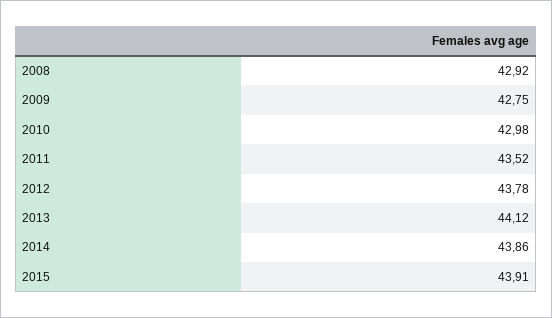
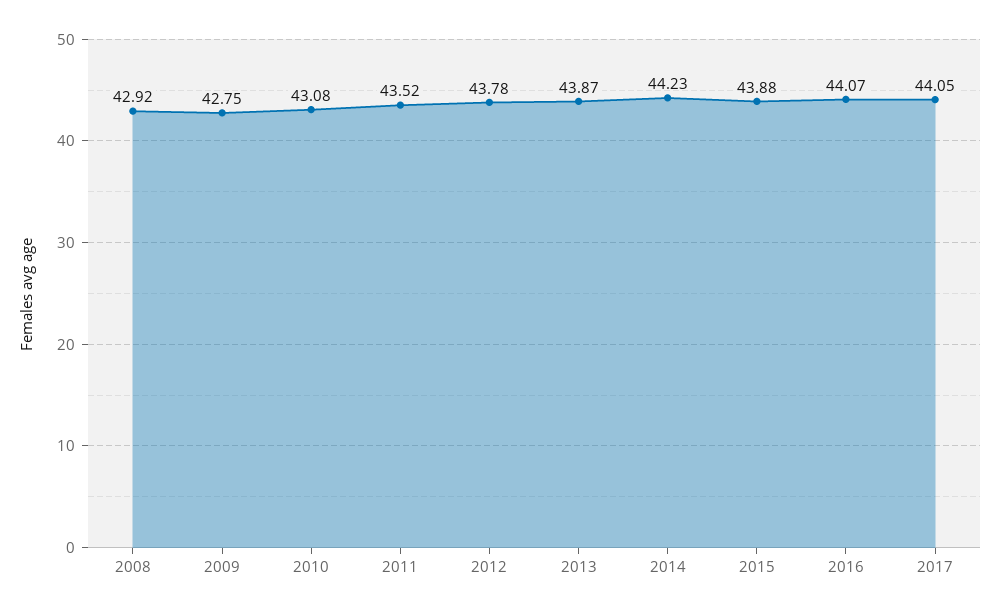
2010: 42.98 -> 43.08
2013: 44.12 -> 43.87
2014: 43.86 -> 44.23
2015: 43.91 -> 43.88
2016: none -> 44.07
2017: none -> 44.05

